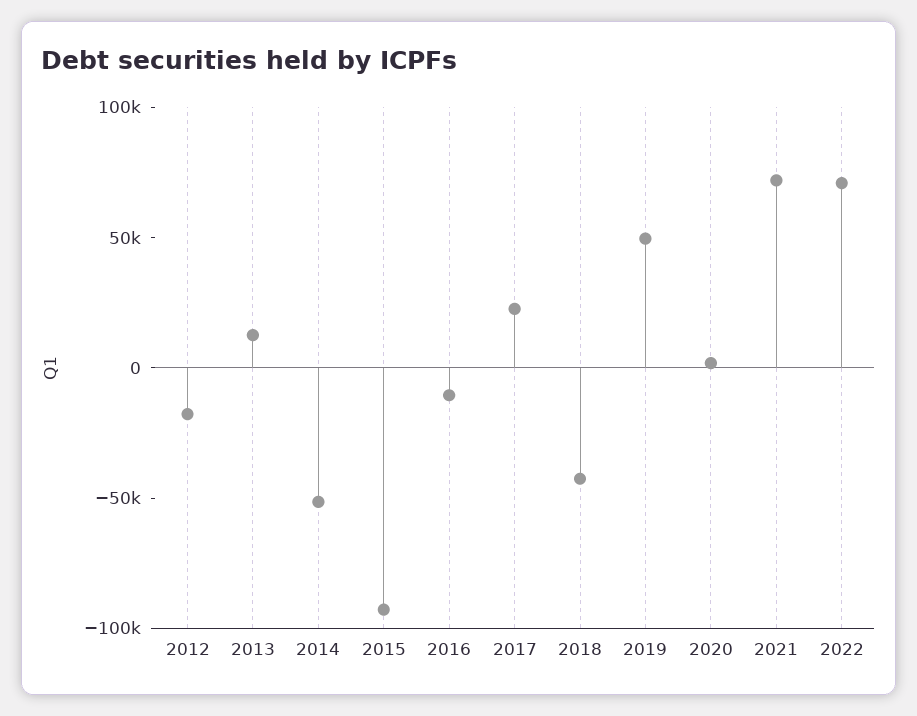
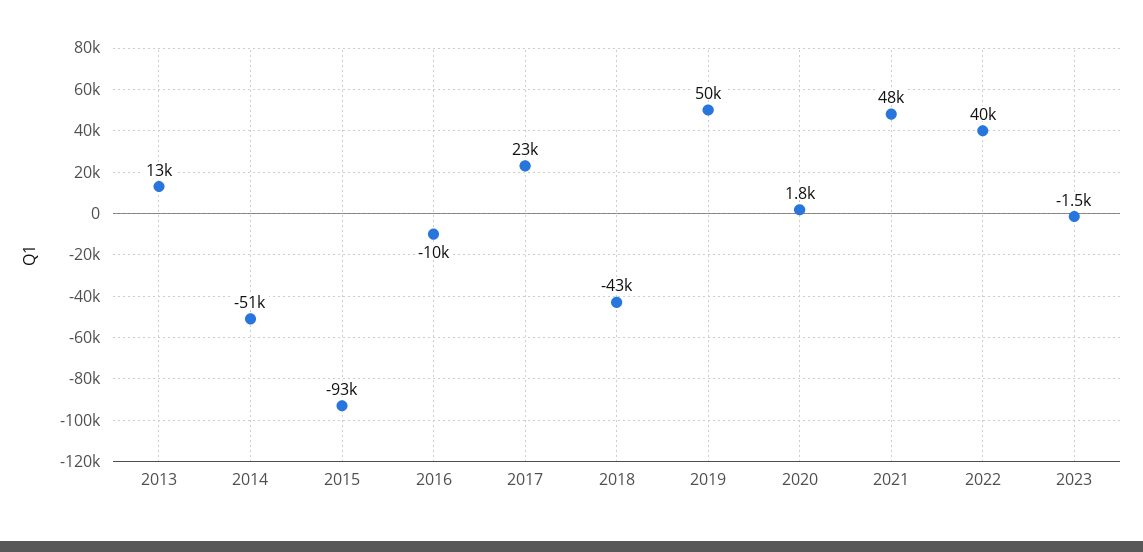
2012: -20000 -> none
2021: 70000 -> 48000
2022: 70000 -> 40000
2023: none -> -1500

